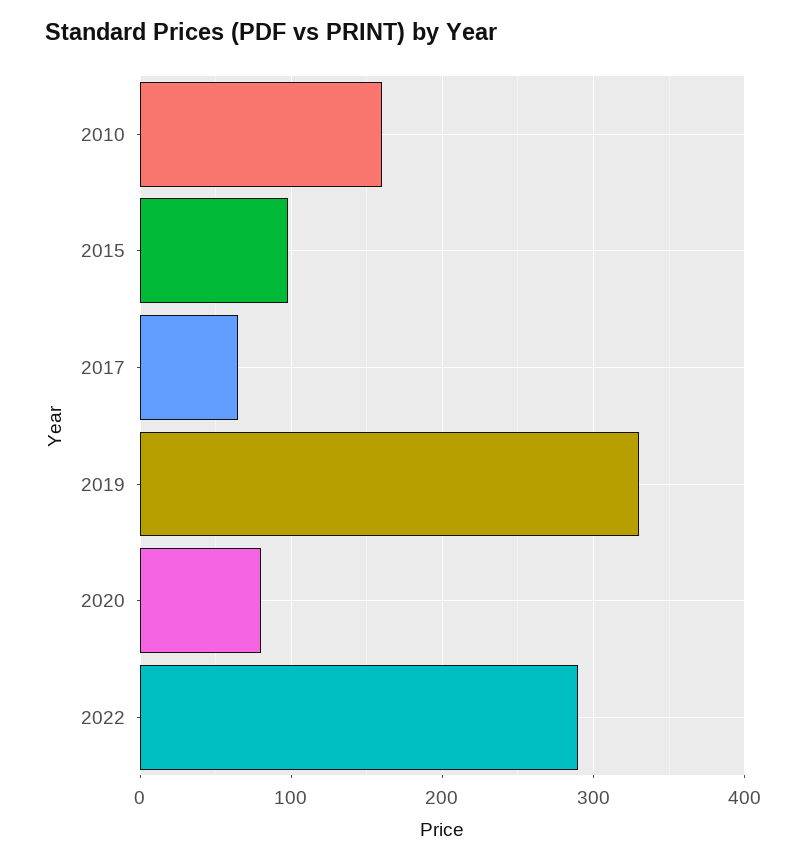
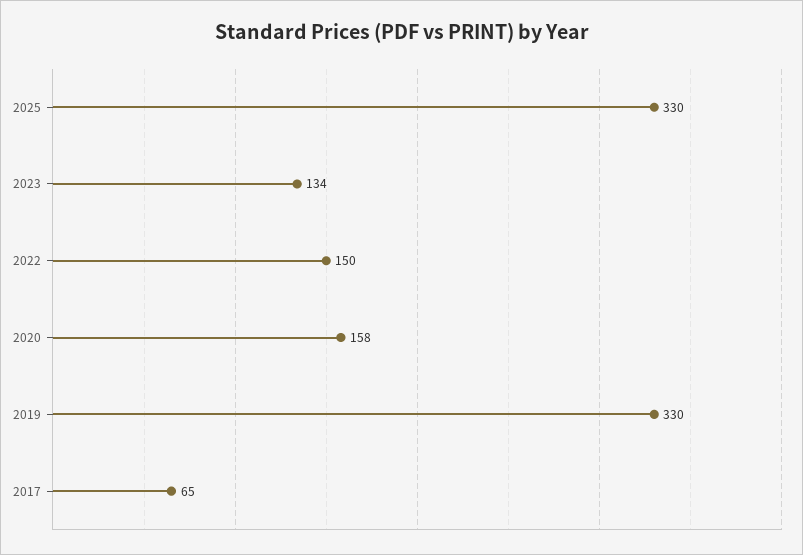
2010: 160 -> none
2015: 100 -> none
2020: 80 -> 158
2022: 290 -> 150
2025: none -> 330
2023: none -> 134

